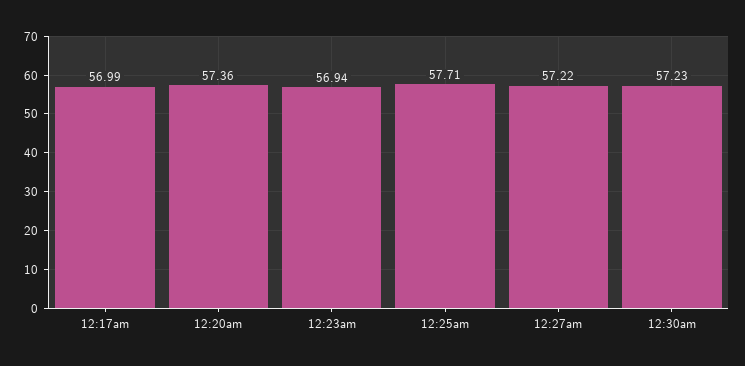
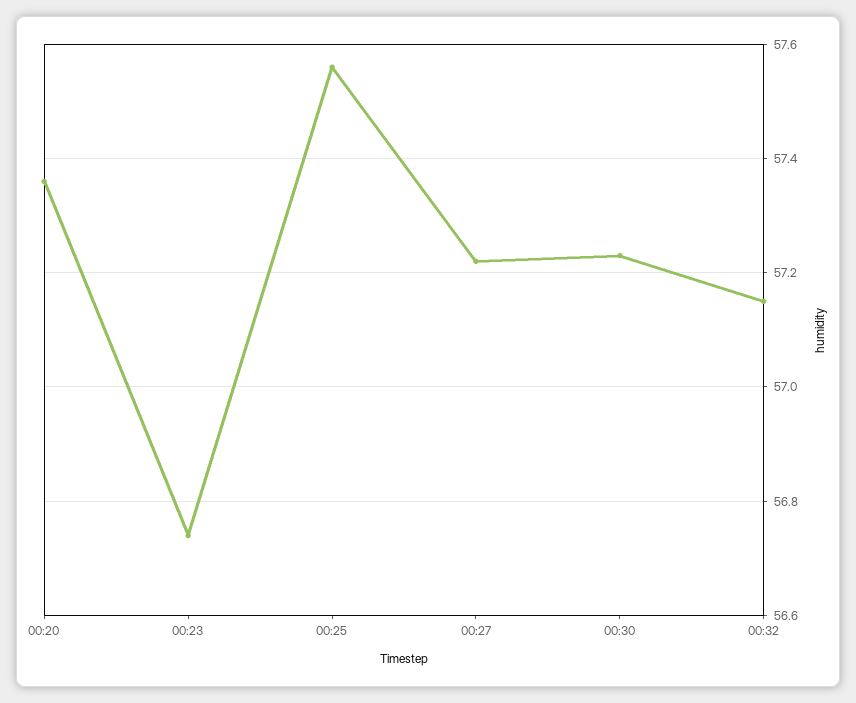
12:17am: 56.99 -> none
12:23am: 56.94 -> 56.75
12:25am: 57.71 -> 57.55
00:32: none -> 57.15

